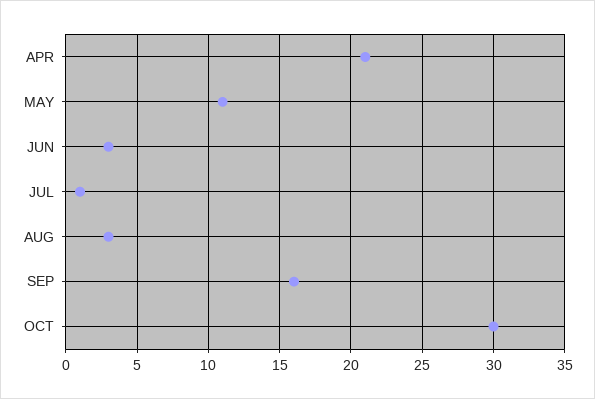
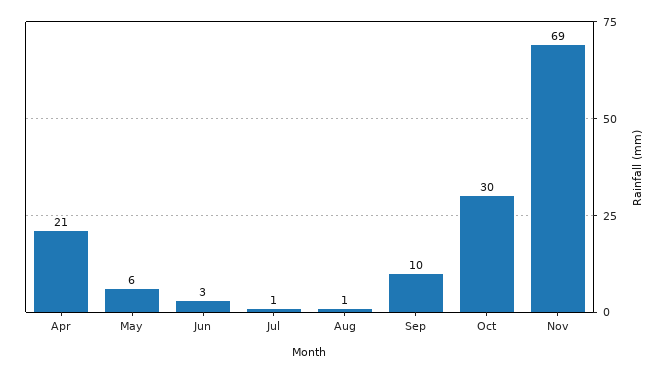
MAY: 11 -> 6
AUG: 3 -> 1
SEP: 16 -> 10
Nov: none -> 69

